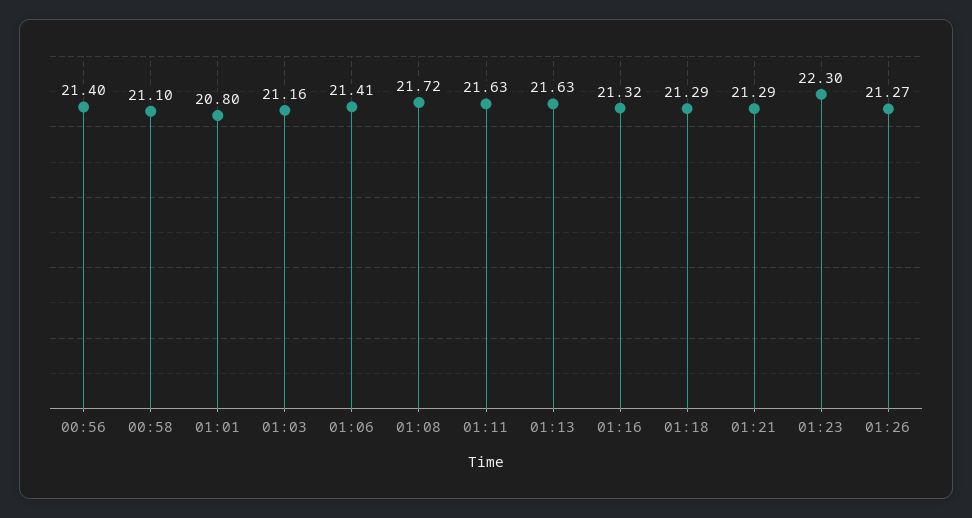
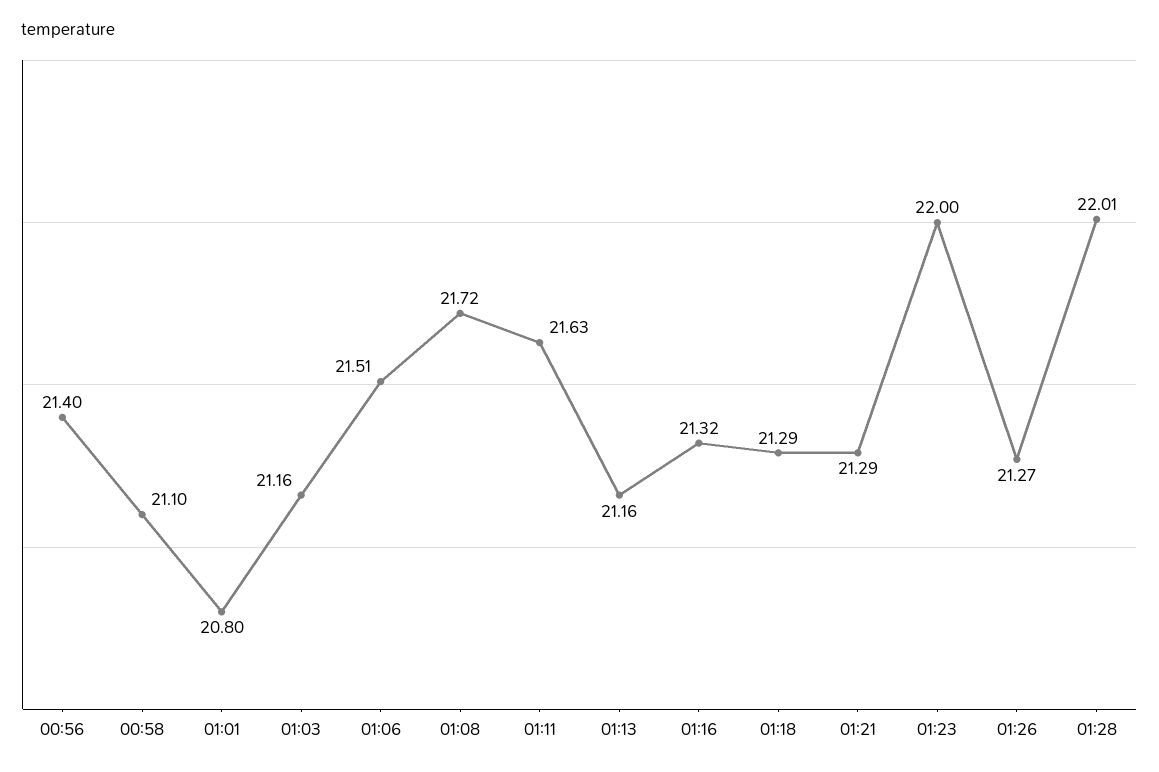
01:06: 21.41 -> 21.51
01:13: 21.63 -> 21.16
01:23: 22.3 -> 22
01:28: none -> 22.01

